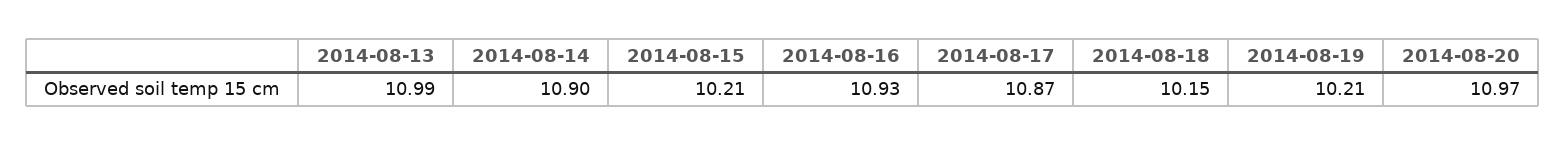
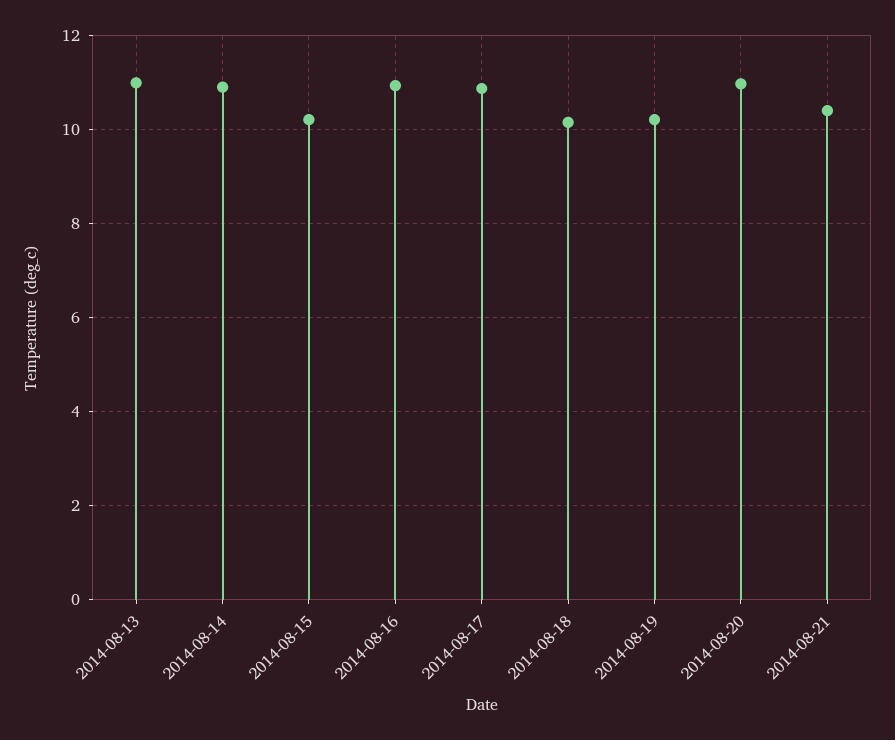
2014-08-21: none -> 10.4

